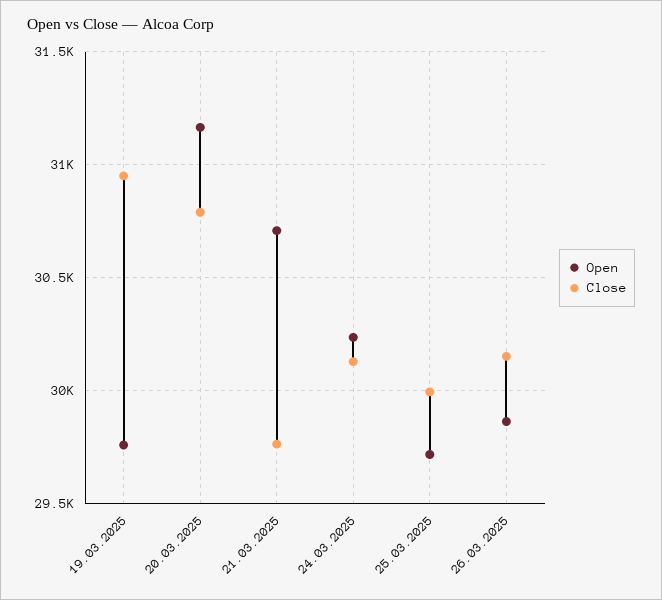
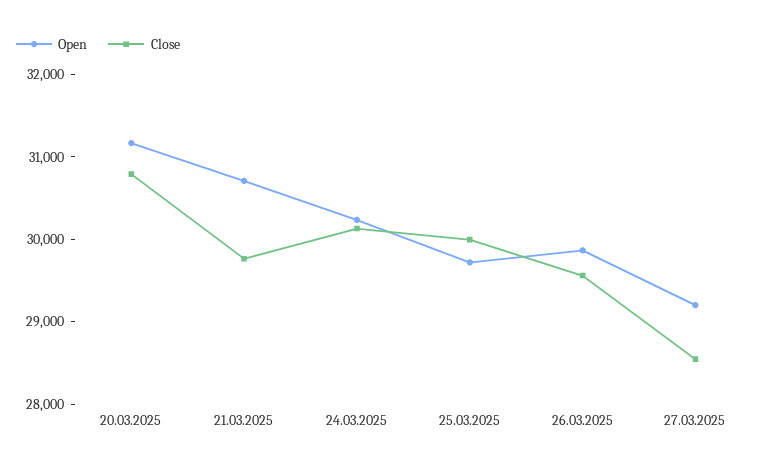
Open, 19.03.2025: 29750 -> none
Close, 19.03.2025: 30950 -> none
Close, 26.03.2025: 30150 -> 29600
Open, 27.03.2025: none -> 29200
Close, 27.03.2025: none -> 28600

